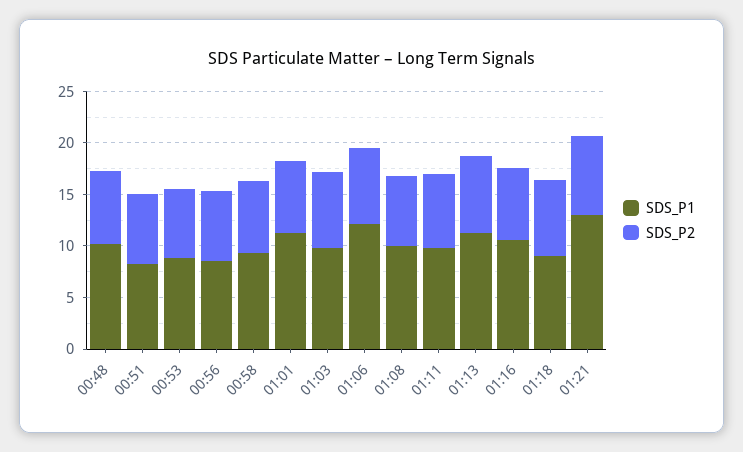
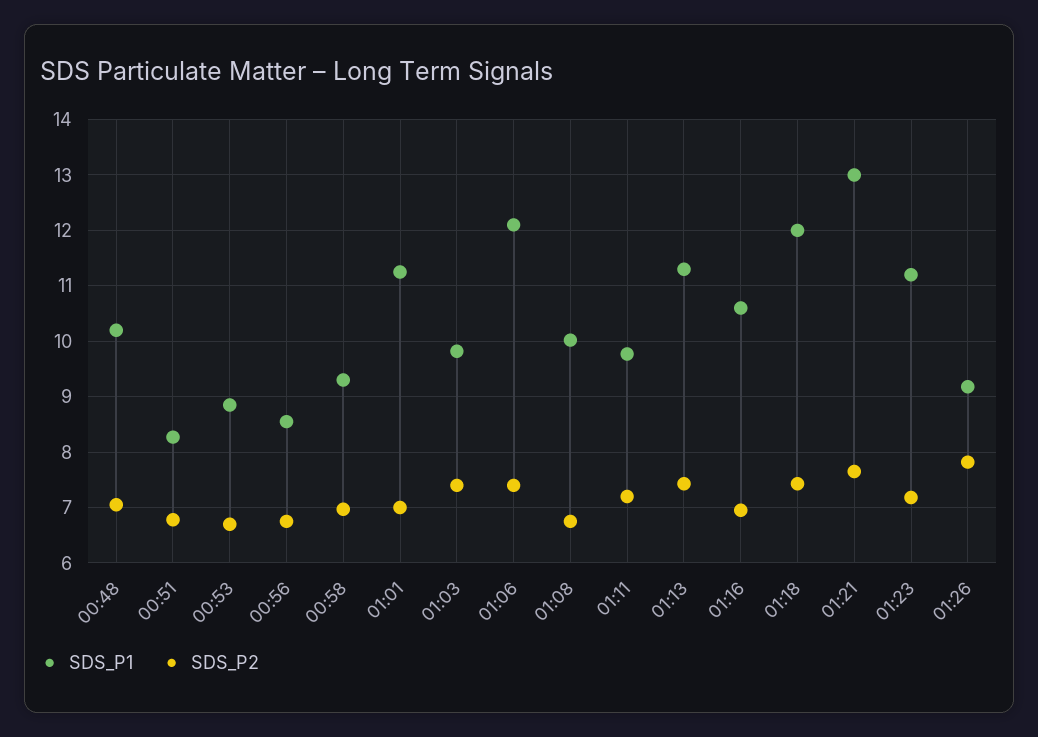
SDS_P1, 01:18: 9 -> 12
SDS_P1, 01:23: none -> 11.2
SDS_P2, 01:23: none -> 7.2
SDS_P1, 01:26: none -> 9.2
SDS_P2, 01:26: none -> 7.8

